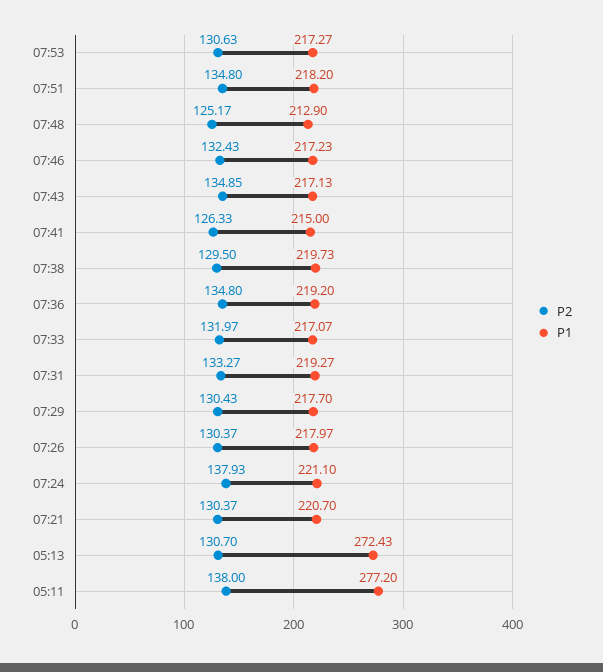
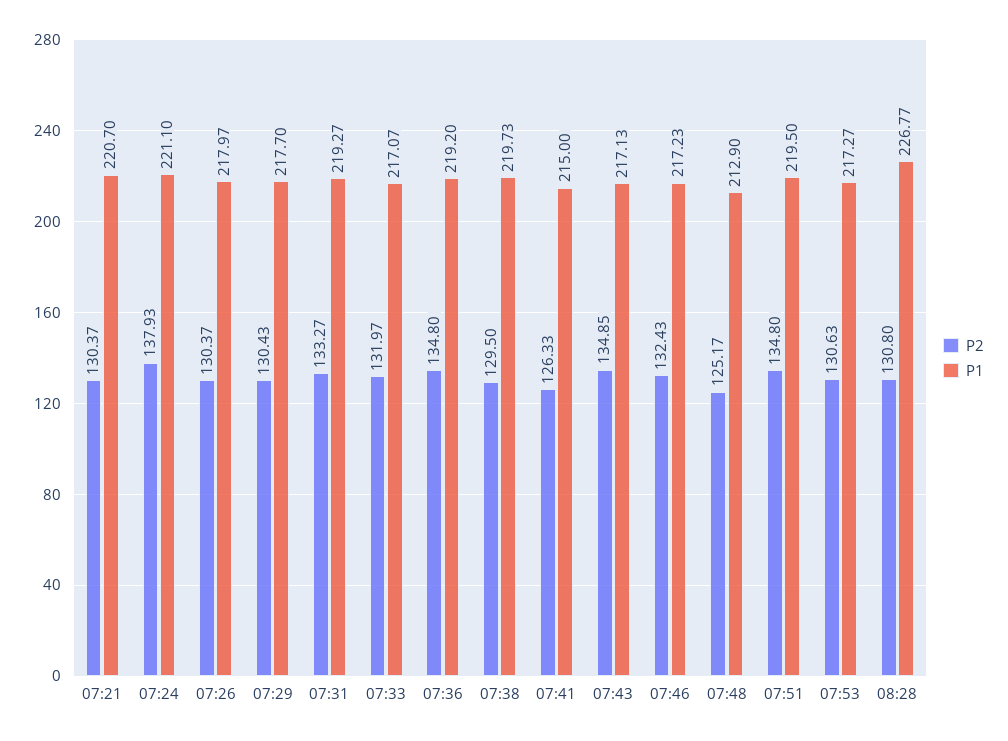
P1, 07:51: 218.2 -> 219.5
P2, 05:13: 130.7 -> none
P1, 05:13: 272.43 -> none
P2, 05:11: 138 -> none
P1, 05:11: 277.2 -> none
P2, 08:28: none -> 130.8
P1, 08:28: none -> 226.77

